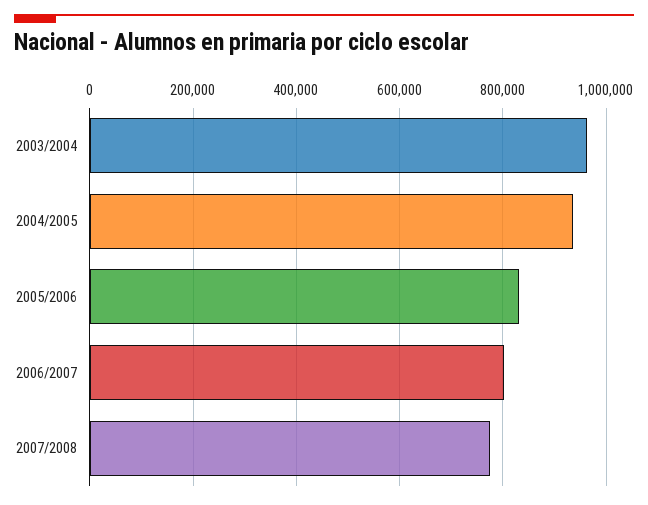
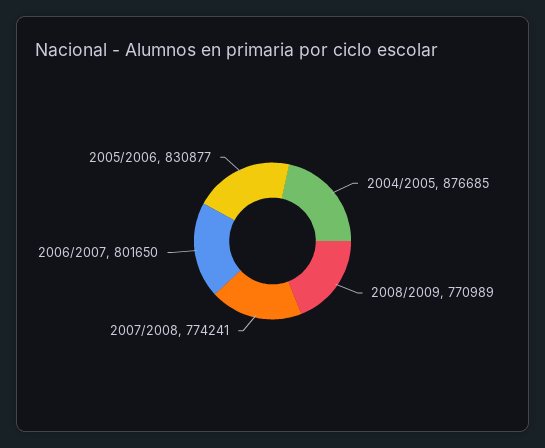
2003/2004: 960000 -> none
2004/2005: 940000 -> 876685
2008/2009: none -> 770989

